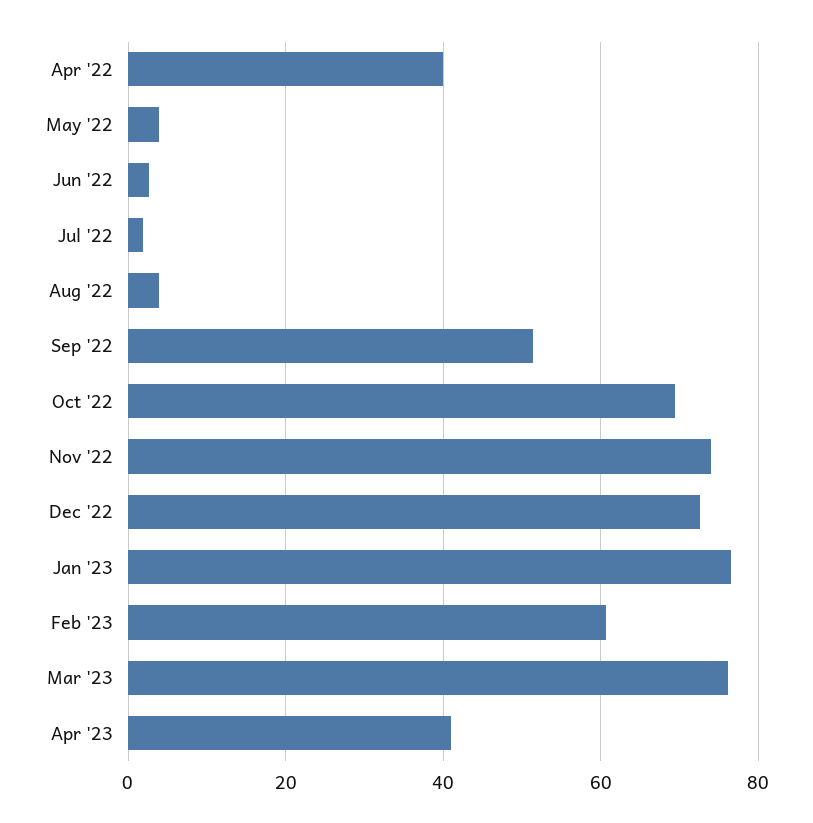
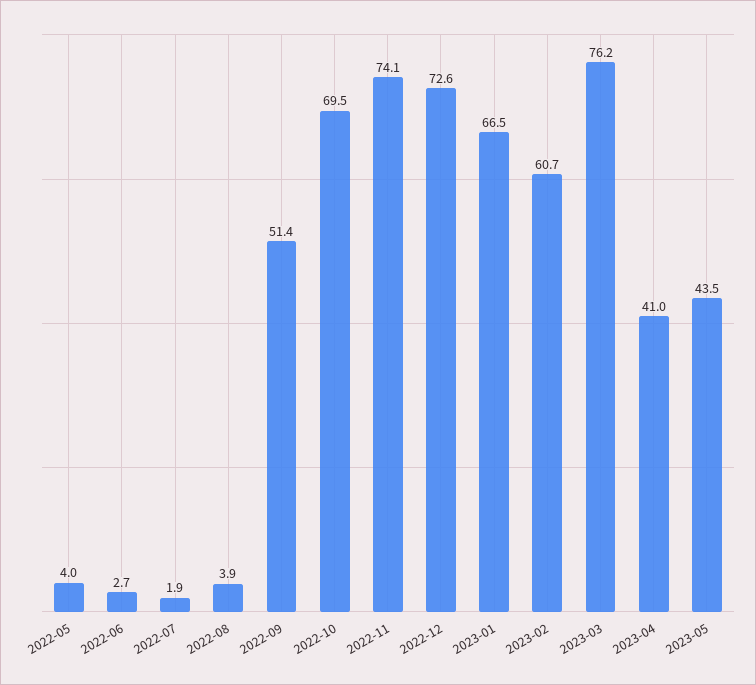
Apr '22: 40 -> none
Jan '23: 76 -> 66.5
2023-05: none -> 43.5

